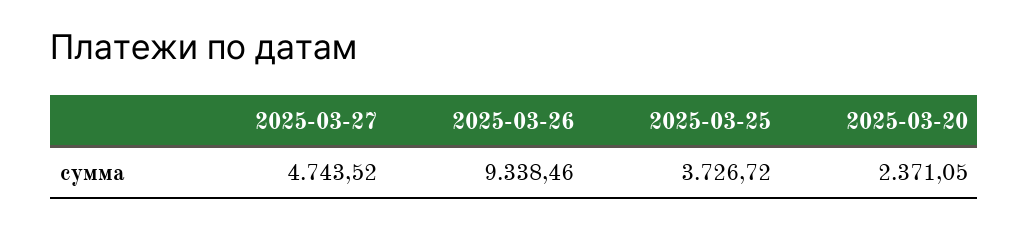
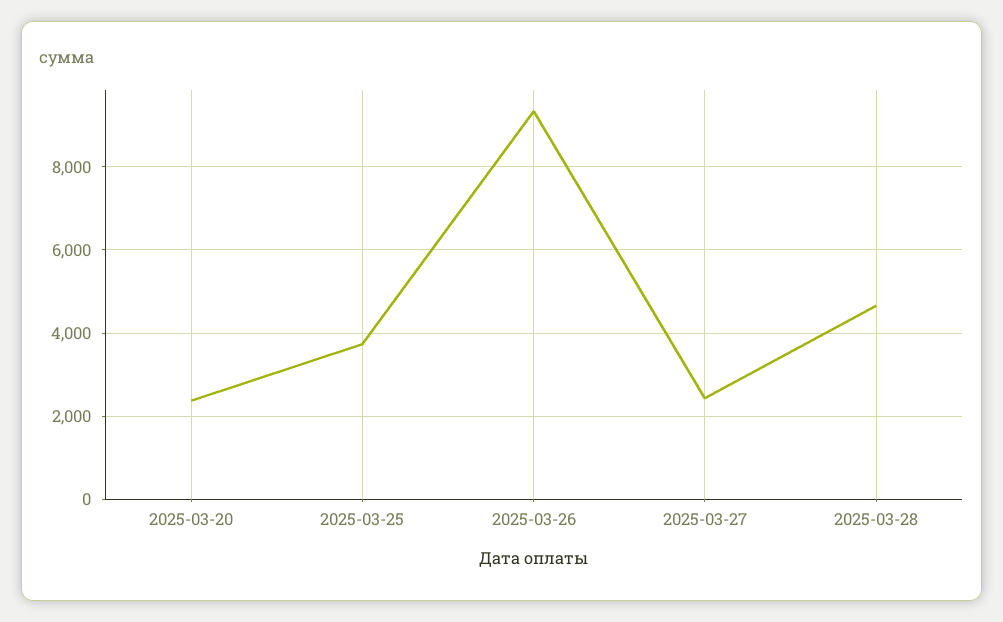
2025-03-27: 4743.52 -> 2400
2025-03-28: none -> 4600

